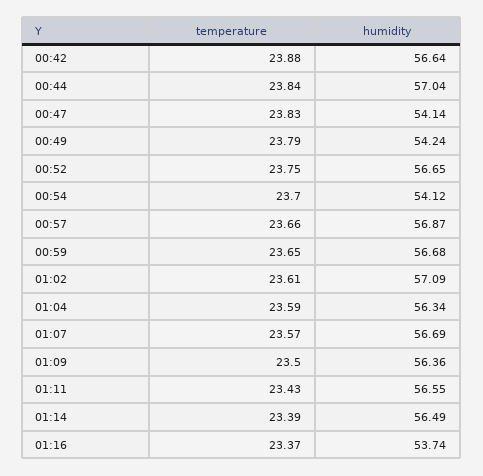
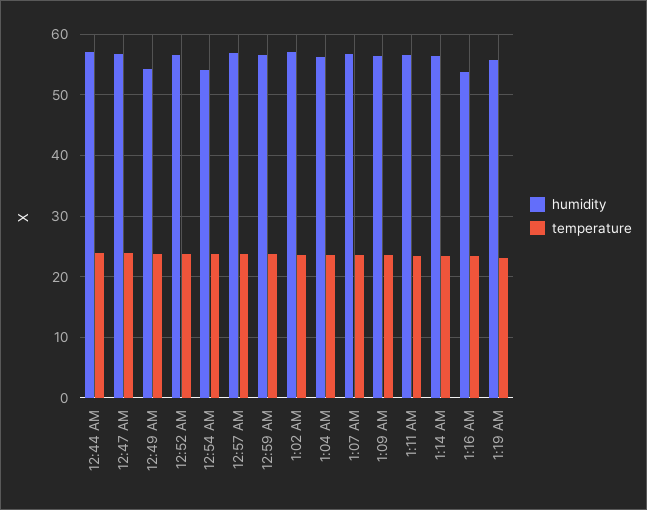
temperature, 00:42: 23.88 -> none
humidity, 00:42: 56.64 -> none
humidity, 00:47: 54.14 -> 57
humidity, 1:19 AM: none -> 56
temperature, 1:19 AM: none -> 23

